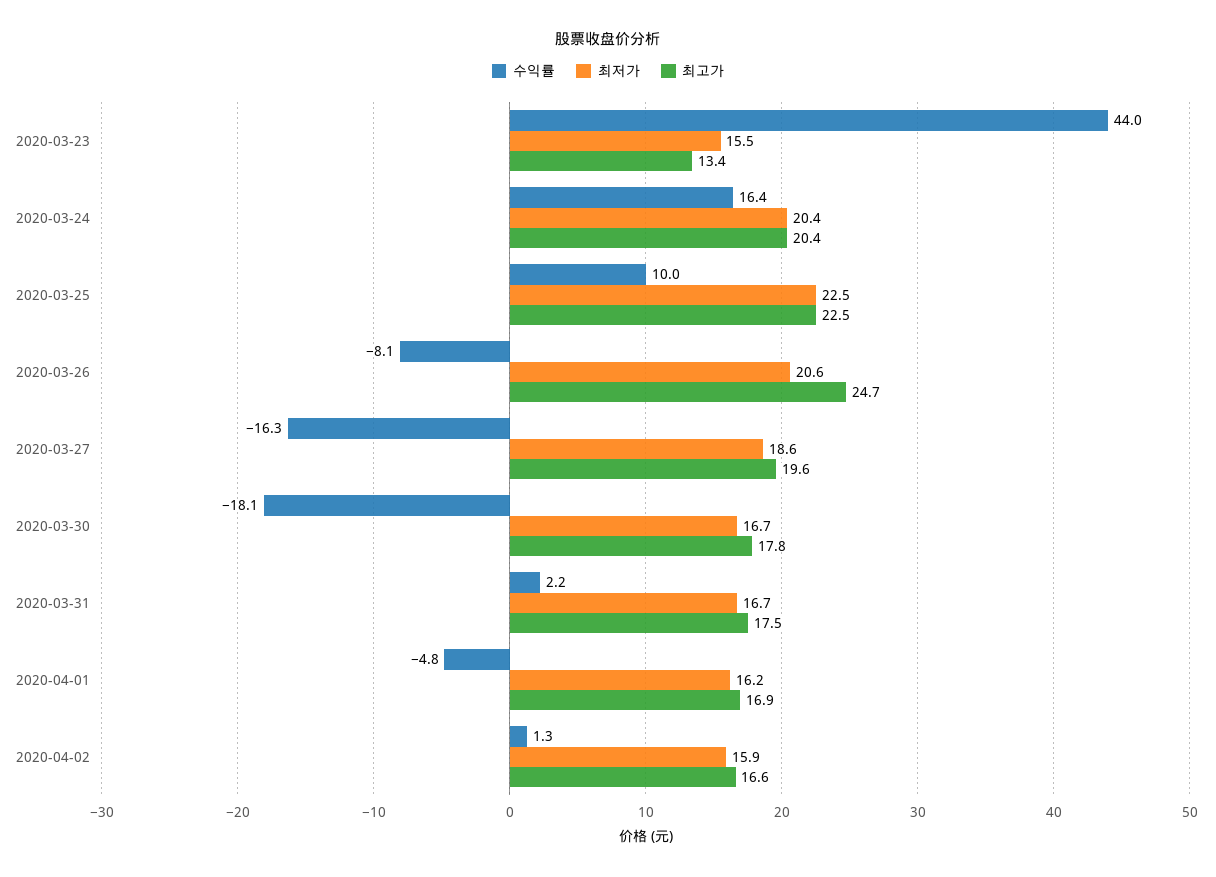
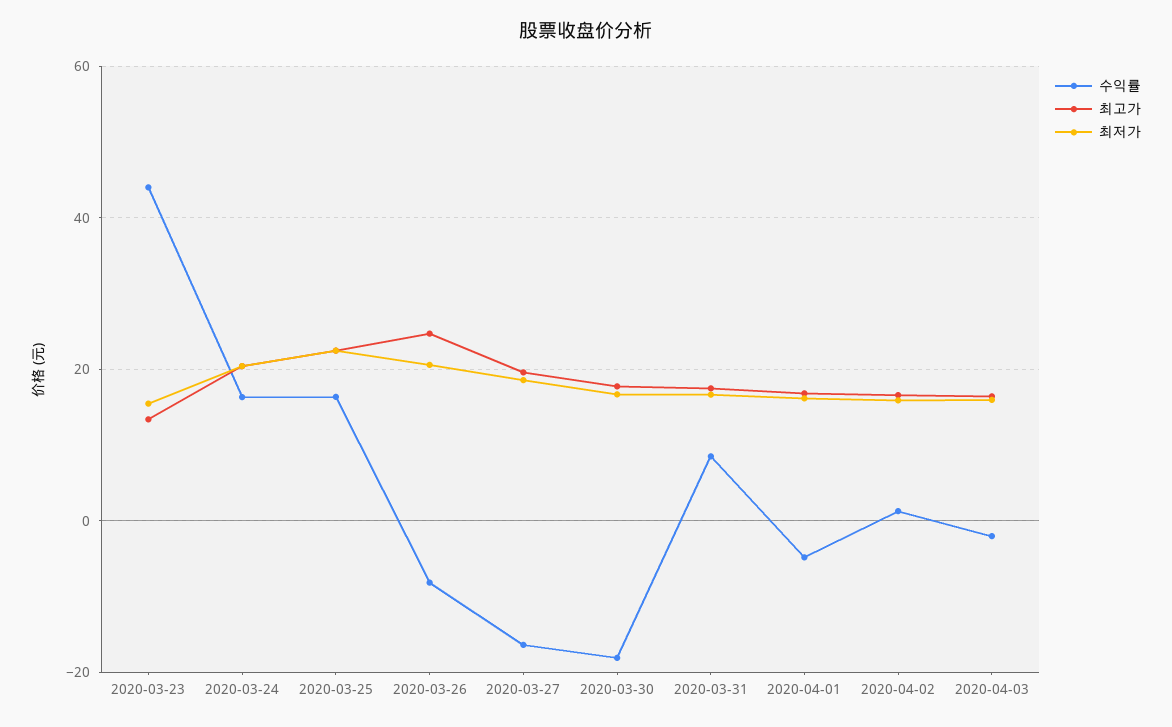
수익률, 2020-03-25: 10 -> 16
수익률, 2020-03-31: 2.2 -> 8
수익률, 2020-04-03: none -> -2
최고가, 2020-04-03: none -> 16
최저가, 2020-04-03: none -> 16

